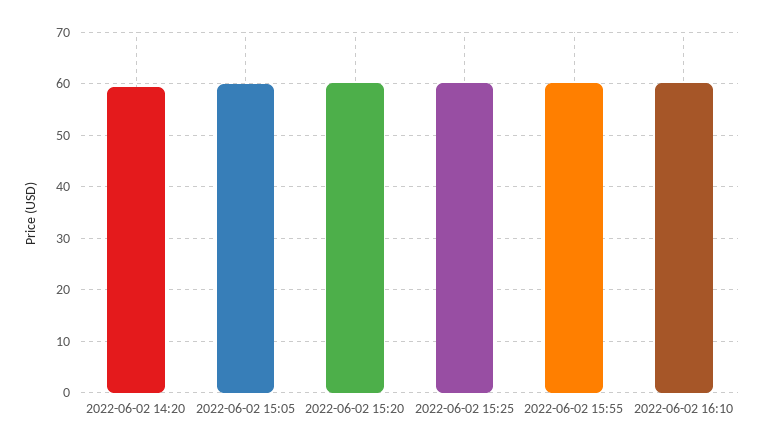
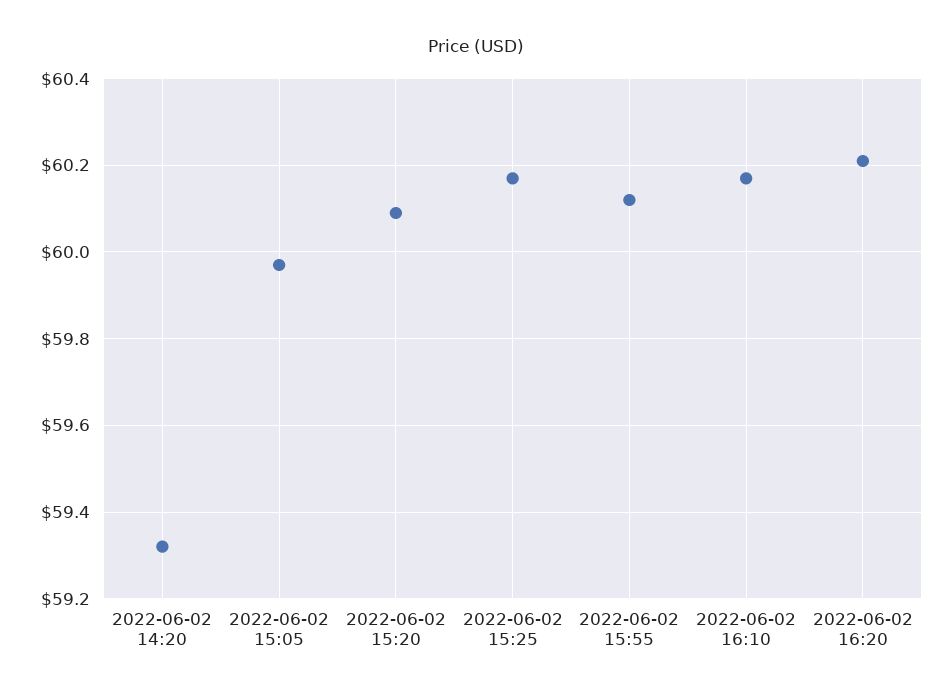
2022-06-02 16:20: none -> 60.2

